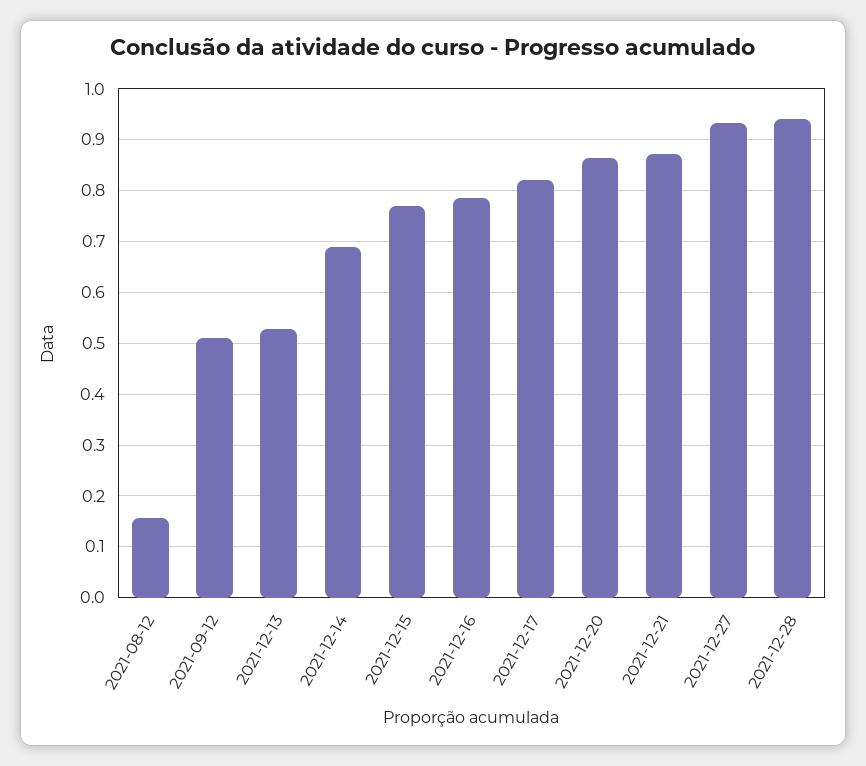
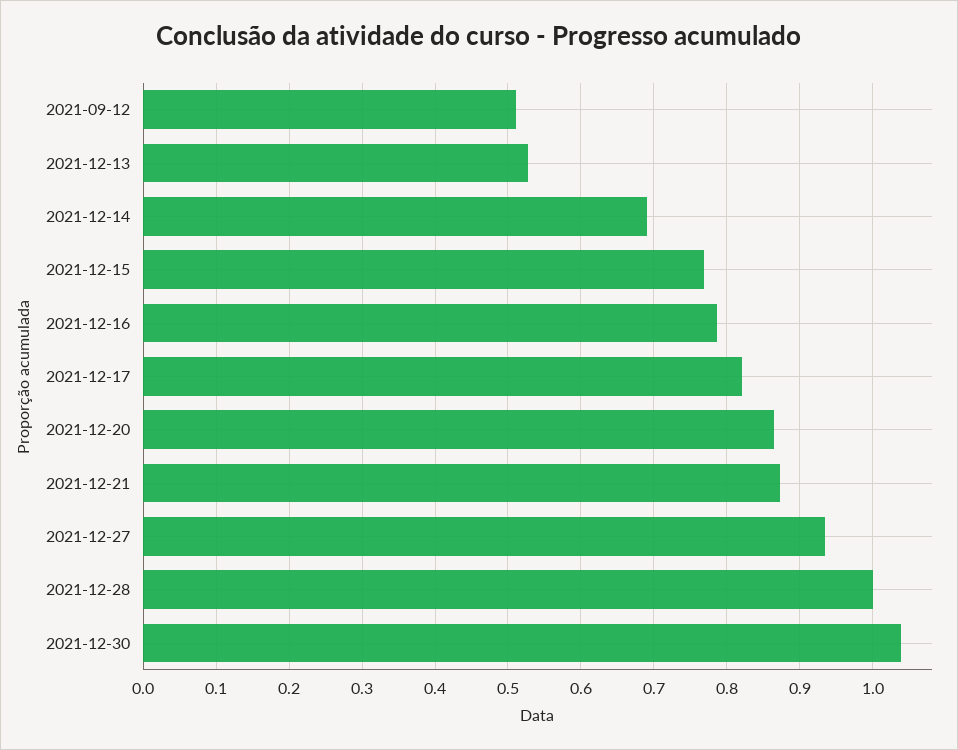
2021-08-12: 0.16 -> none
2021-12-28: 0.94 -> 1
2021-12-30: none -> 1.04

